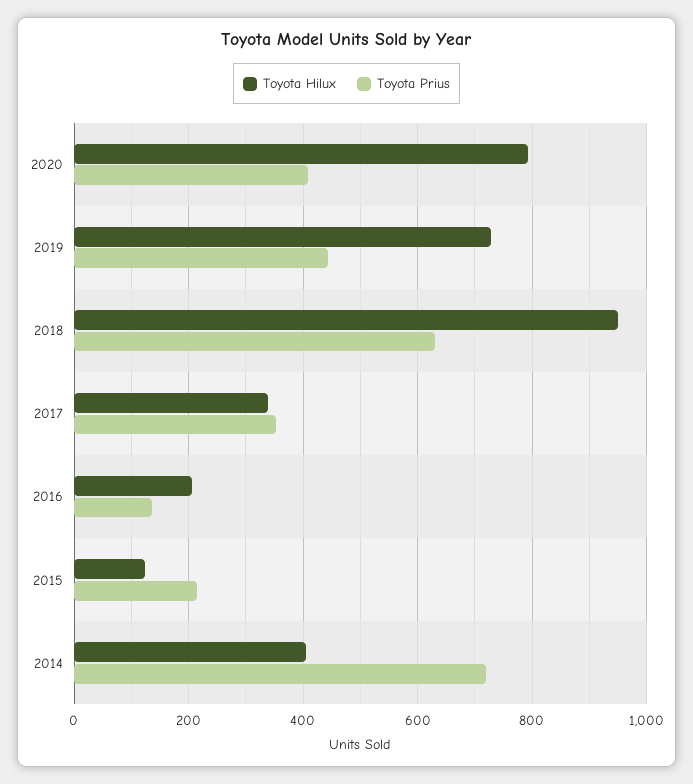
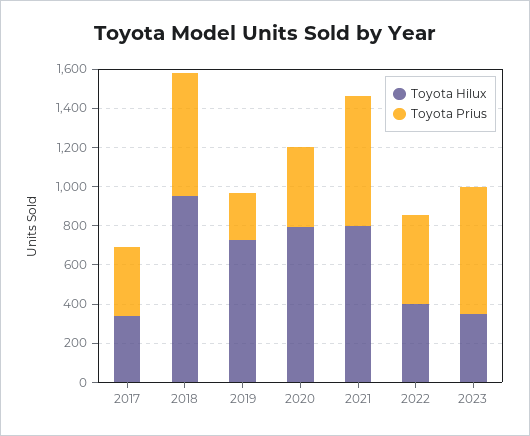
Toyota Prius, 2019: 440 -> 250
Toyota Hilux, 2016: 200 -> none
Toyota Prius, 2016: 140 -> none
Toyota Hilux, 2015: 120 -> none
Toyota Prius, 2015: 220 -> none
Toyota Hilux, 2014: 400 -> none
Toyota Prius, 2014: 720 -> none
Toyota Hilux, 2021: none -> 800
Toyota Prius, 2021: none -> 650
Toyota Hilux, 2022: none -> 400
Toyota Prius, 2022: none -> 450
Toyota Hilux, 2023: none -> 350
Toyota Prius, 2023: none -> 650

